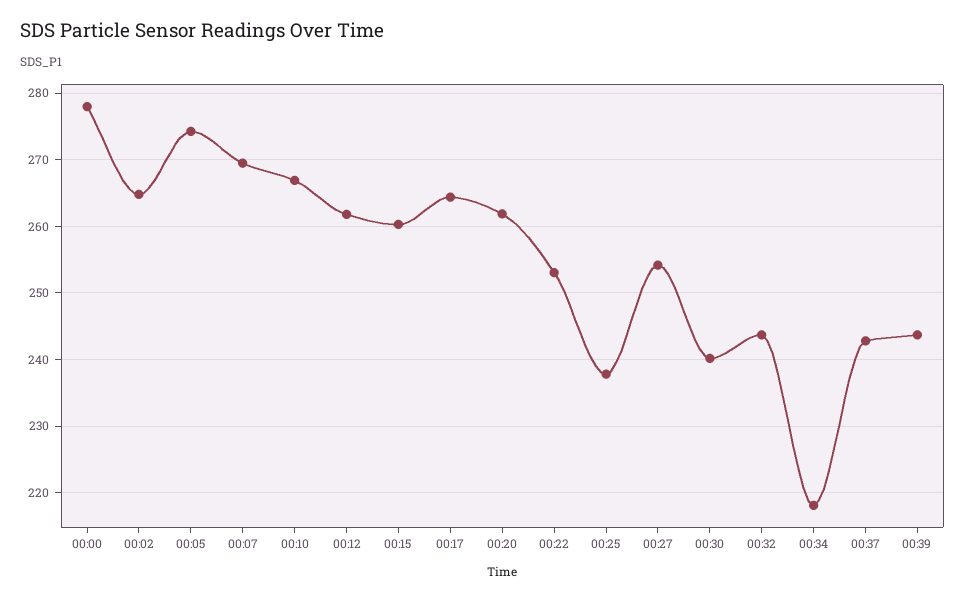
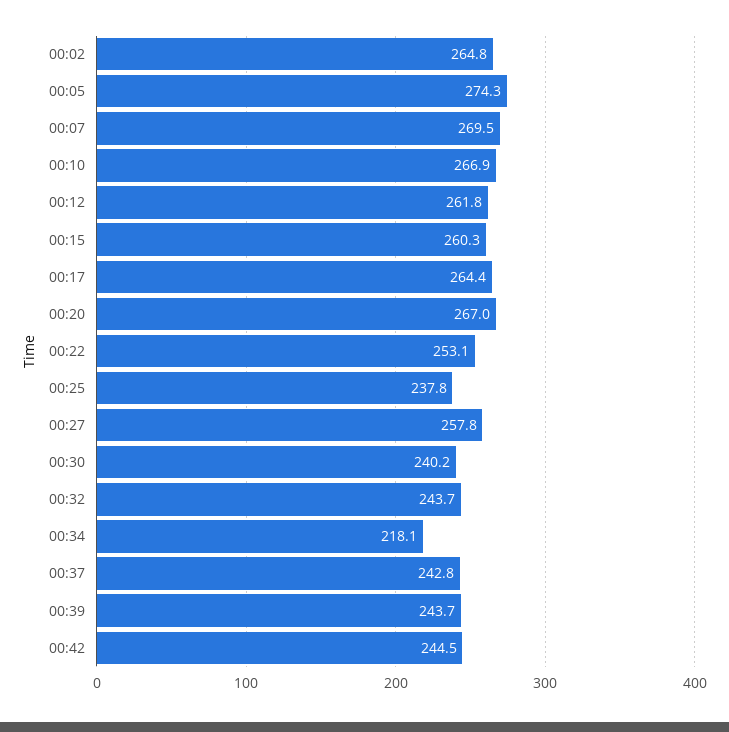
00:00: 278 -> none
00:20: 262 -> 267
00:27: 254 -> 257.8
00:42: none -> 244.5

